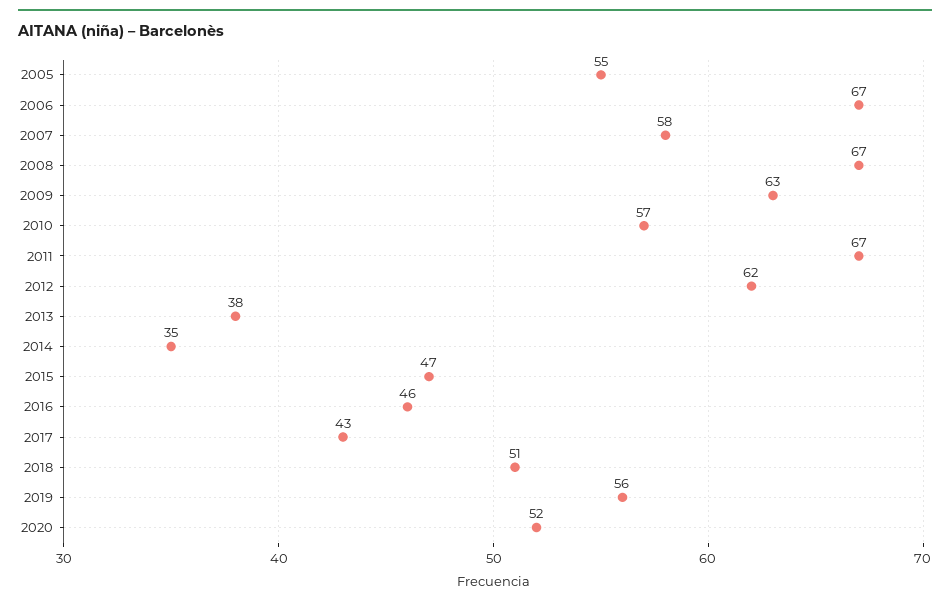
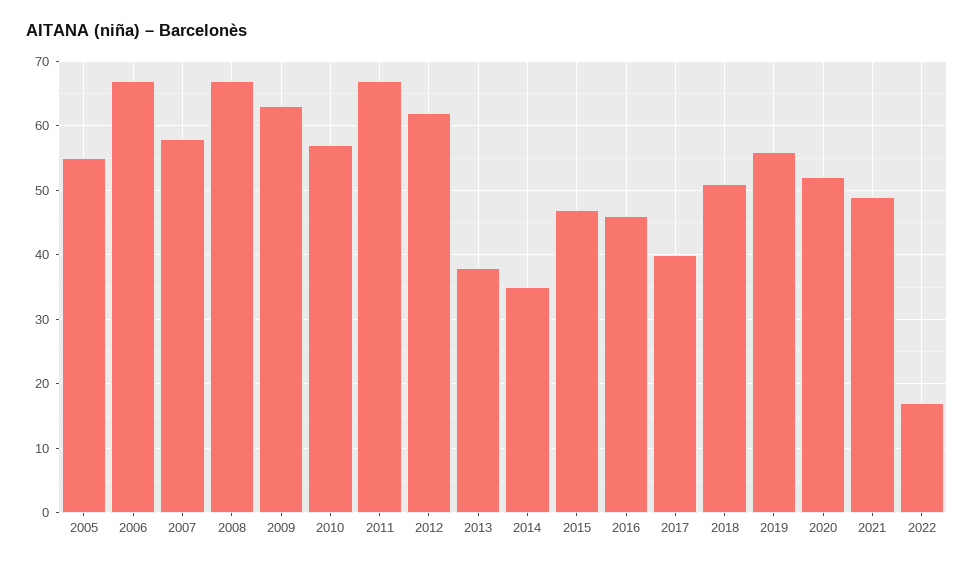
2017: 43 -> 40
2021: none -> 49
2022: none -> 17

